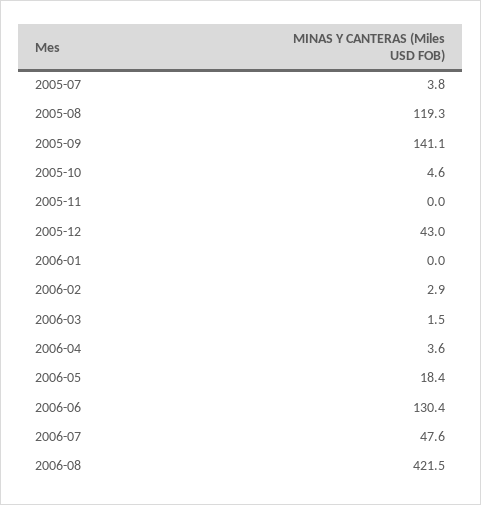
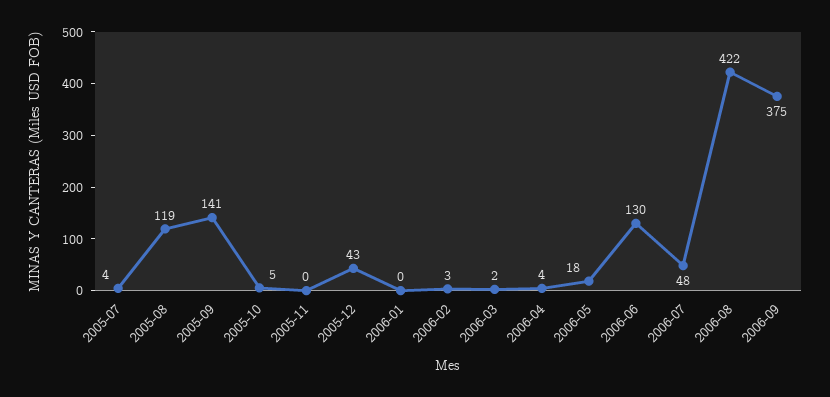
2006-09: none -> 375

